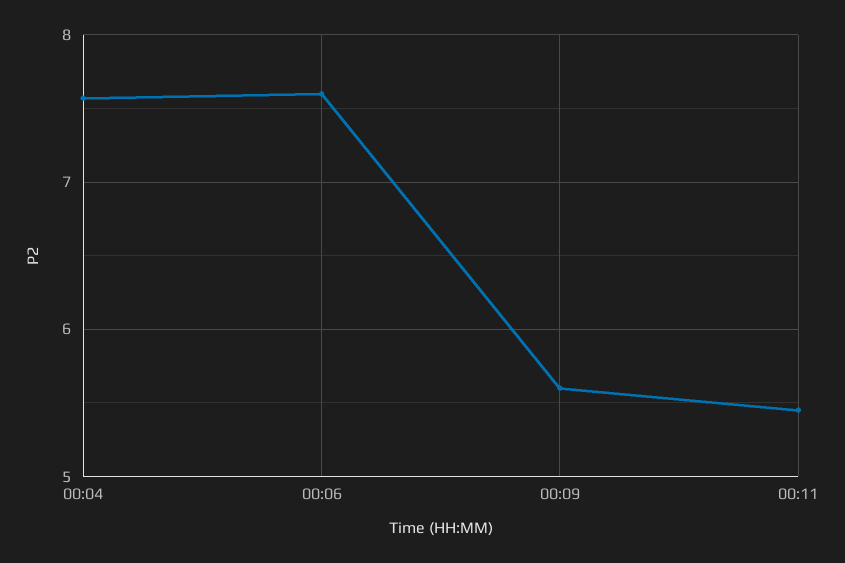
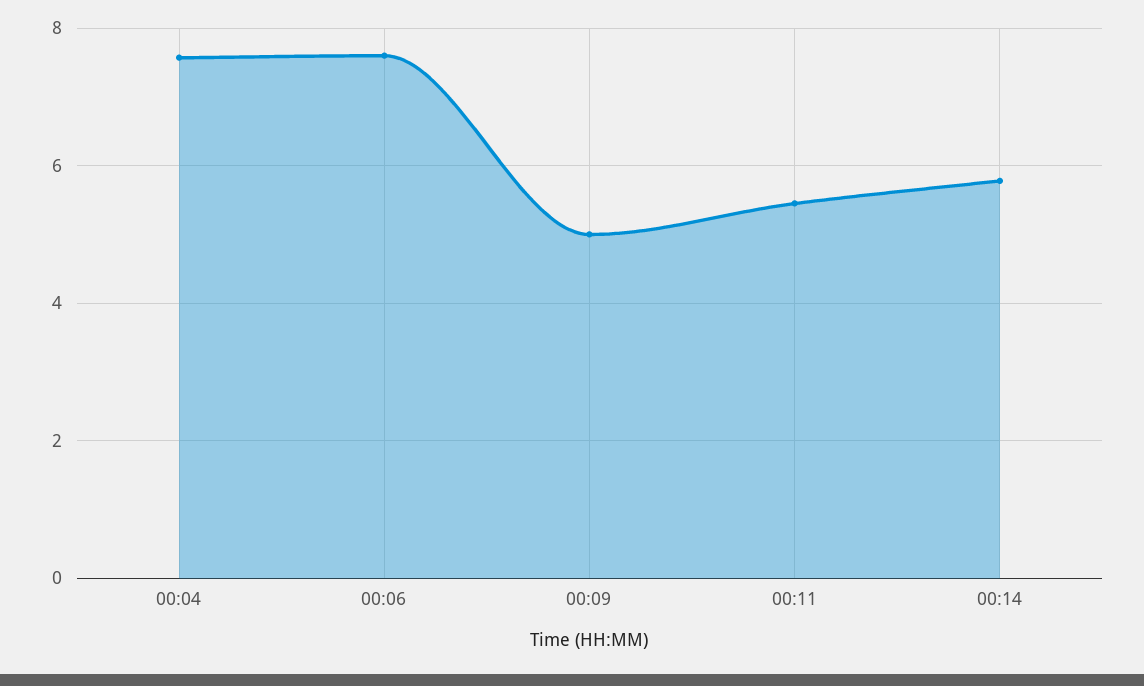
00:09: 5.6 -> 5
00:14: none -> 5.8

